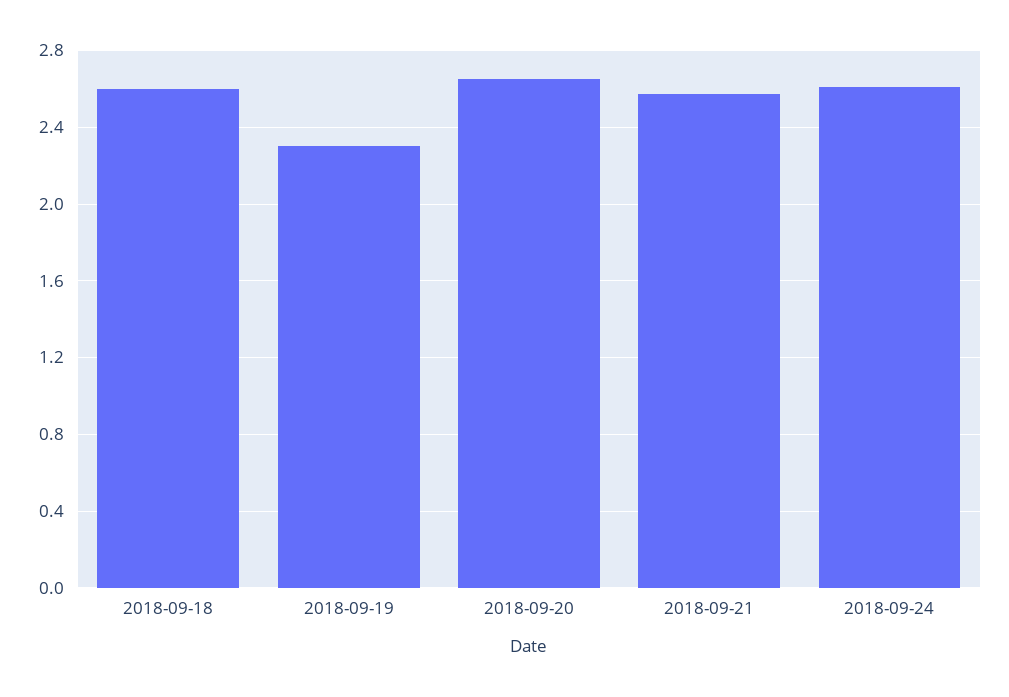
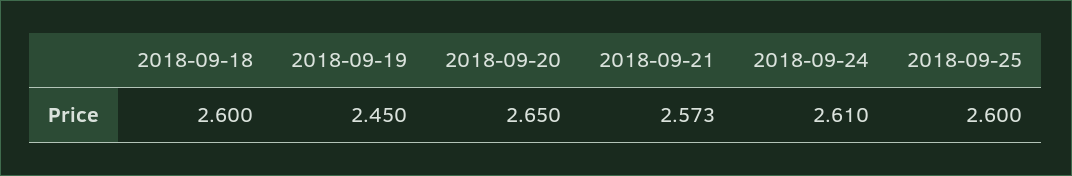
2018-09-19: 2.3 -> 2.45
2018-09-25: none -> 2.6

